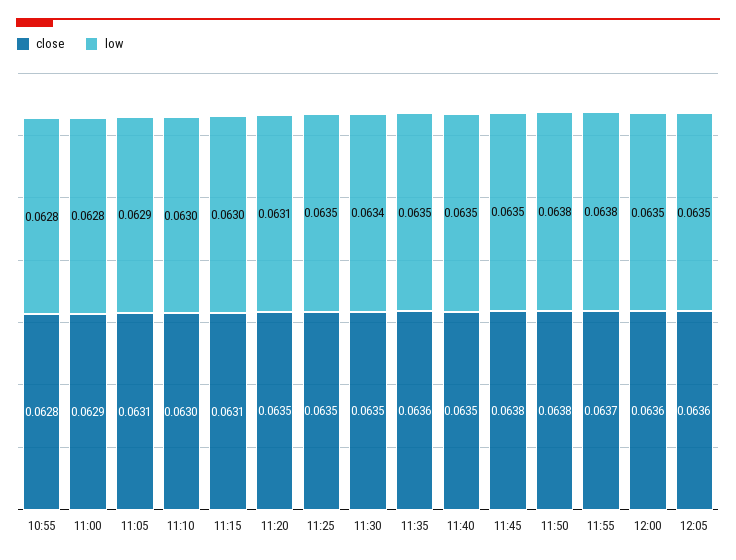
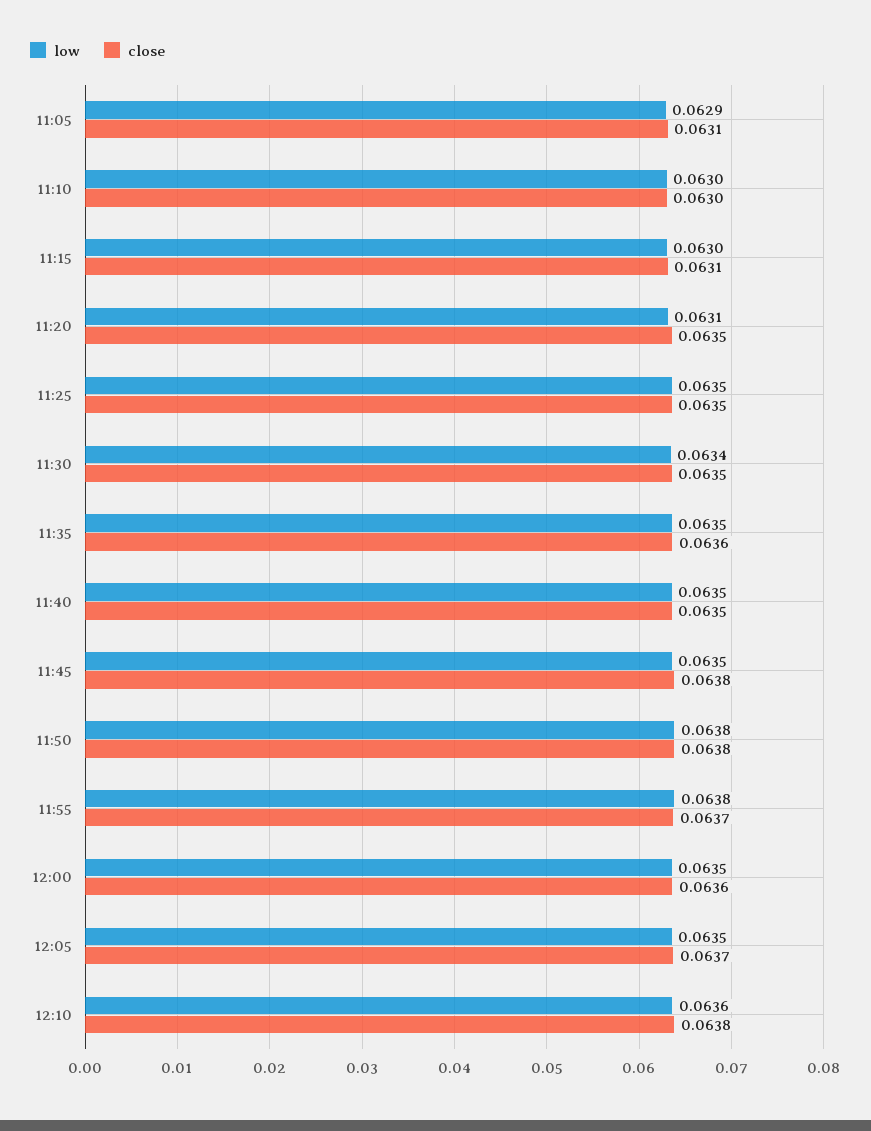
close, 10:55: 0.0628 -> none
low, 10:55: 0.0628 -> none
close, 11:00: 0.0629 -> none
low, 11:00: 0.0628 -> none
close, 12:05: 0.0636 -> 0.0637
low, 12:10: none -> 0.0636
close, 12:10: none -> 0.0638

